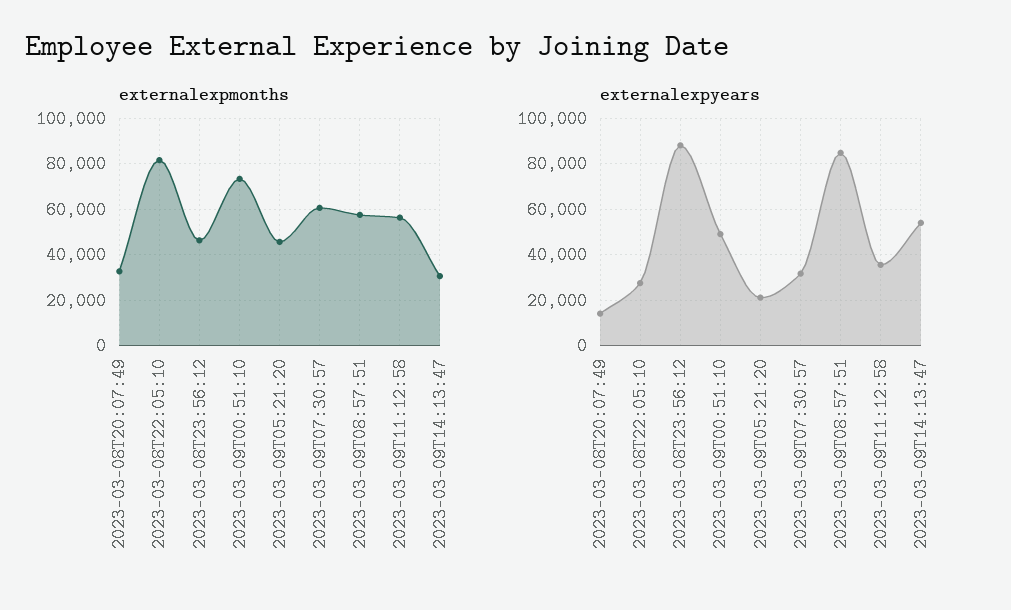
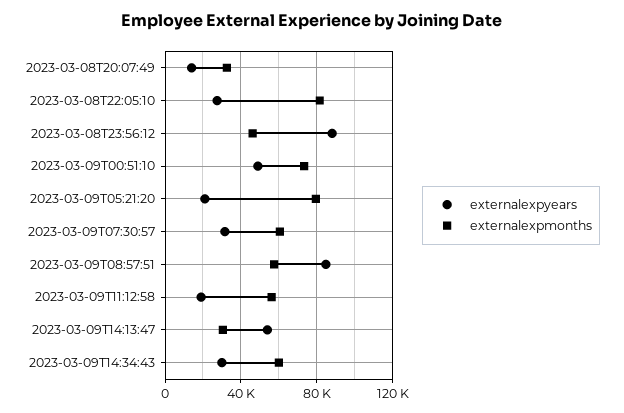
externalexpmonths, 2023-03-09T05:21:20: 45000 -> 80000
externalexpyears, 2023-03-09T11:12:58: 35000 -> 20000
externalexpyears, 2023-03-09T14:34:43: none -> 30000
externalexpmonths, 2023-03-09T14:34:43: none -> 60000

